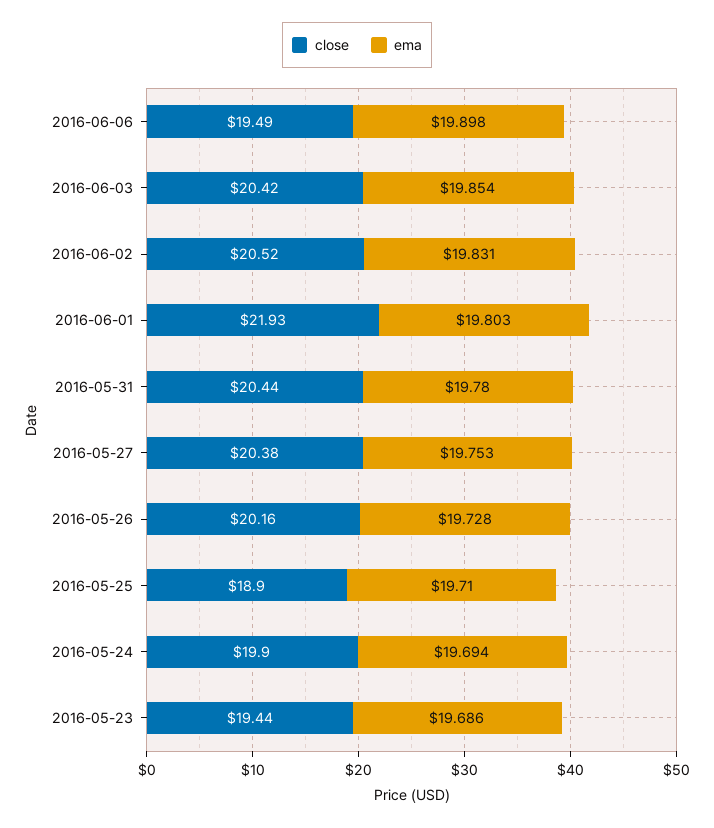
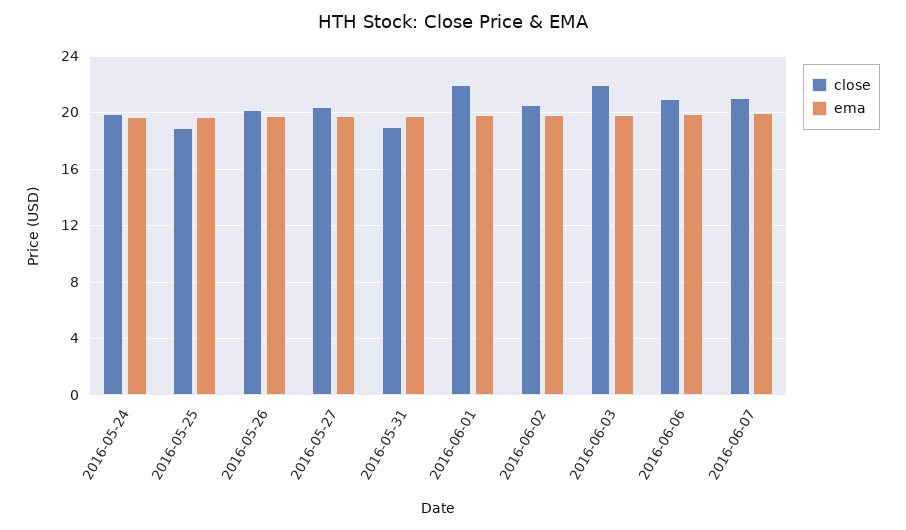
close, 2016-06-06: 19.49 -> 21
close, 2016-06-03: 20.42 -> 22
close, 2016-05-31: 20.44 -> 19
close, 2016-05-23: 19.44 -> none
ema, 2016-05-23: 19.686 -> none
close, 2016-06-07: none -> 21
ema, 2016-06-07: none -> 20

